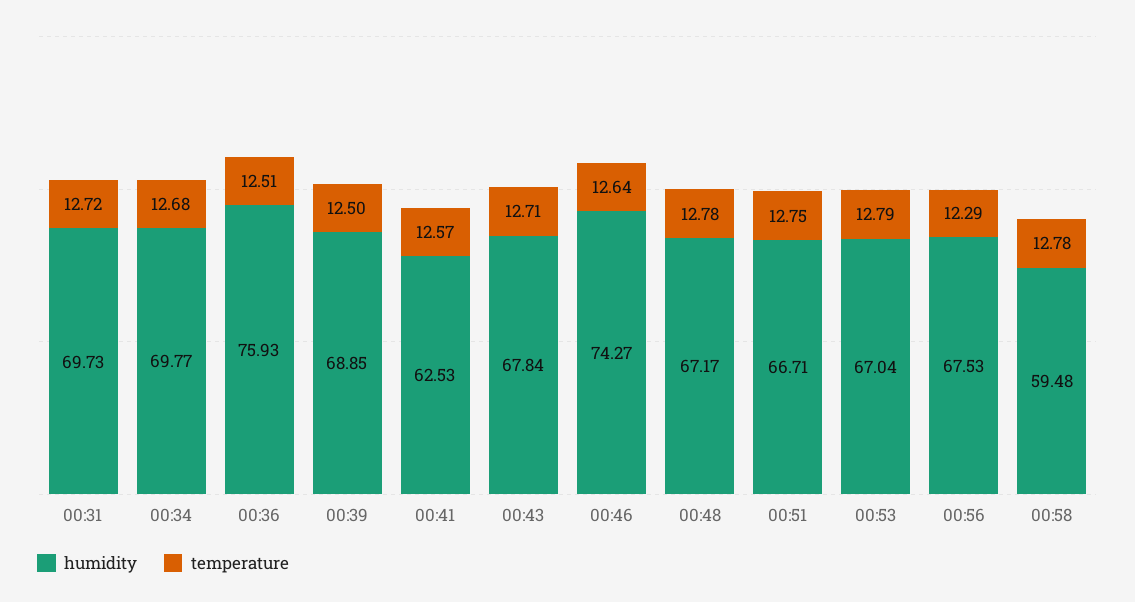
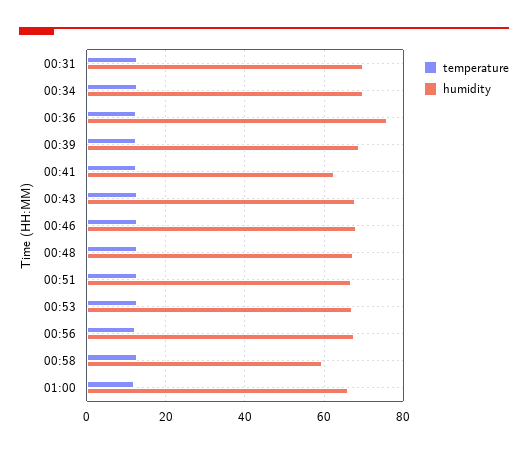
humidity, 00:46: 74.27 -> 68
temperature, 01:00: none -> 12
humidity, 01:00: none -> 66

